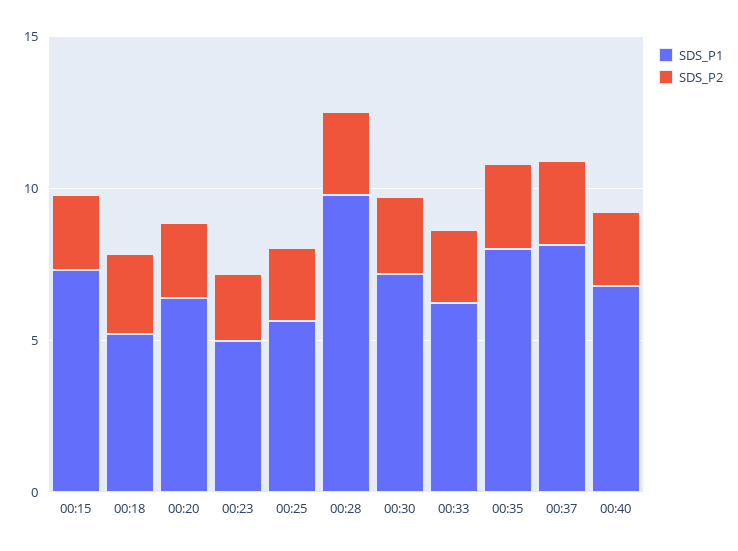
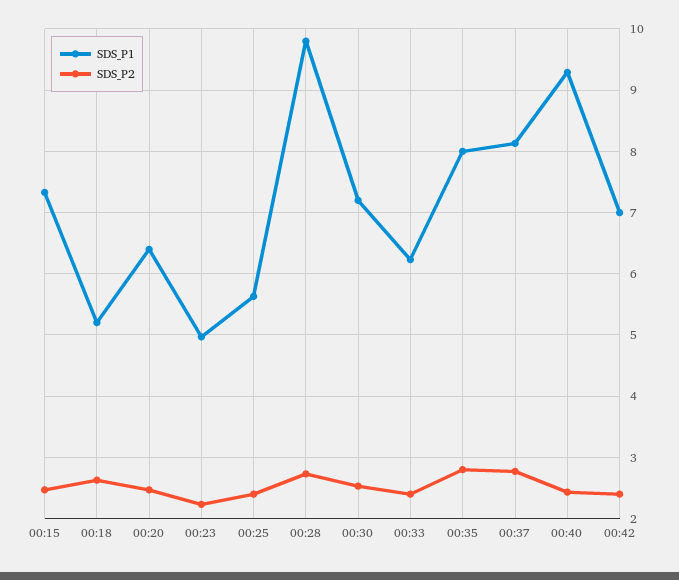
SDS_P1, 00:40: 7 -> 9.3
SDS_P1, 00:42: none -> 7
SDS_P2, 00:42: none -> 2.4

